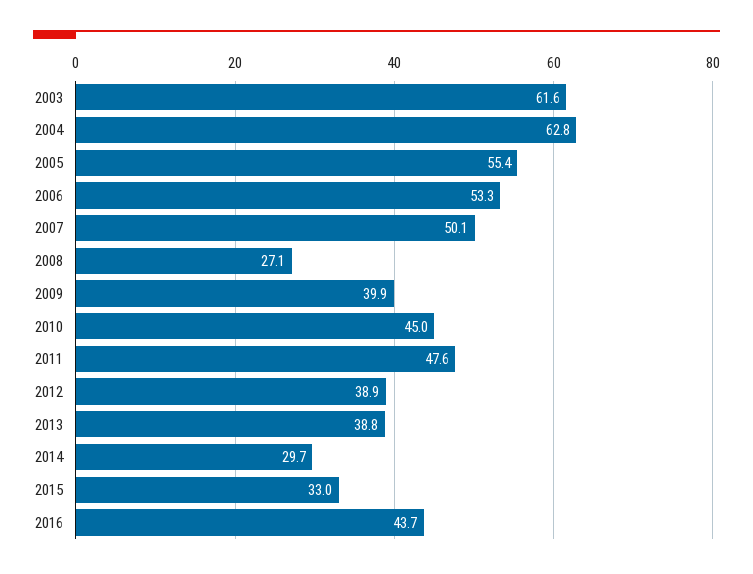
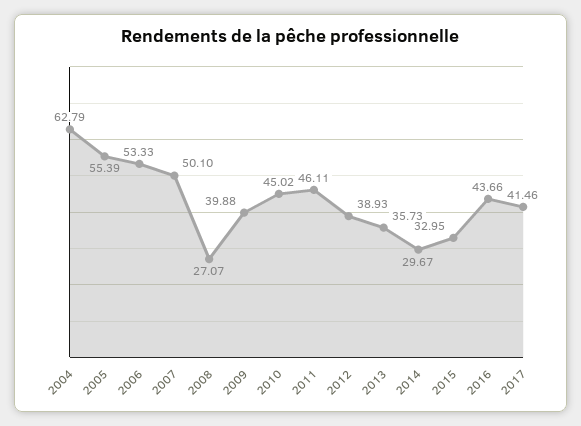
2003: 61.6 -> none
2011: 47.6 -> 46.11
2013: 38.8 -> 35.73
2017: none -> 41.46

